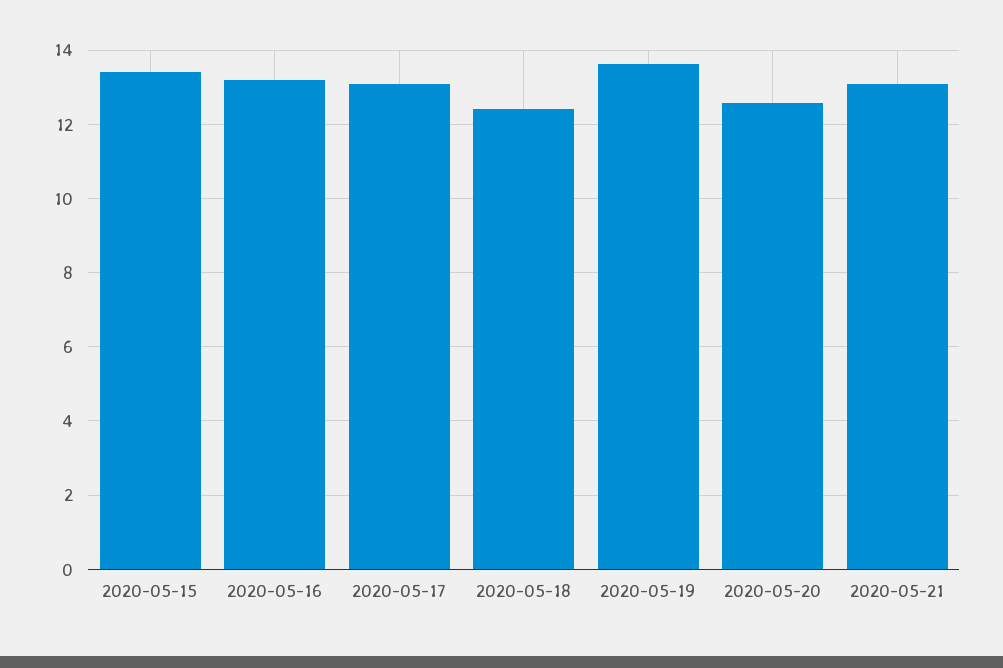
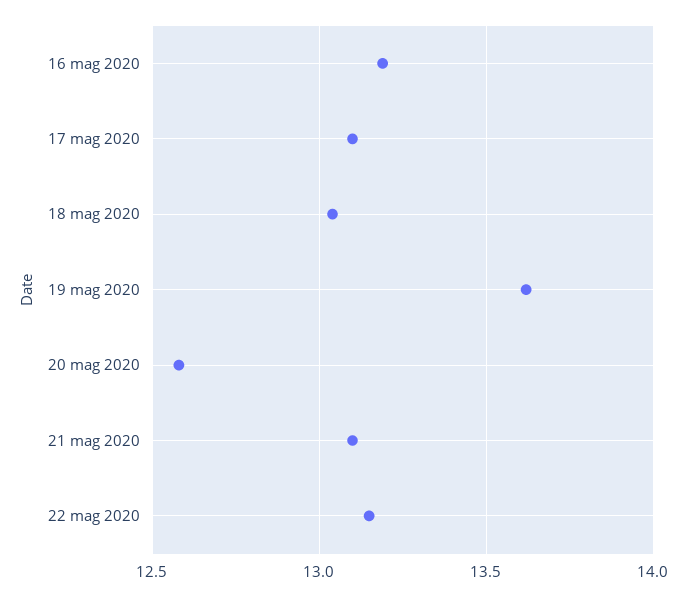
2020-05-15: 13.4 -> none
2020-05-18: 12.4 -> 13.05
22 mag 2020: none -> 13.15

